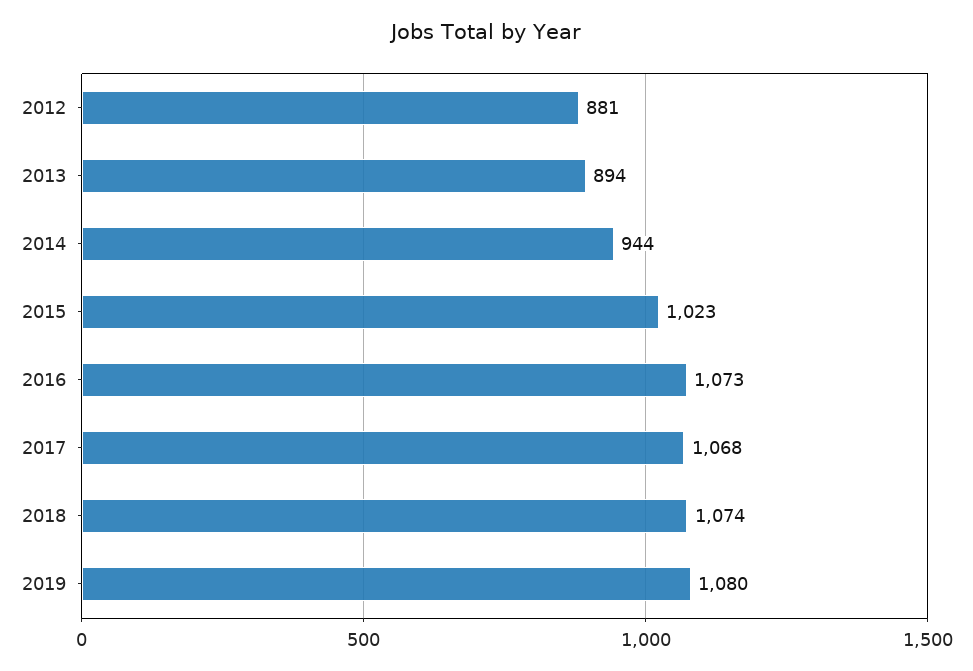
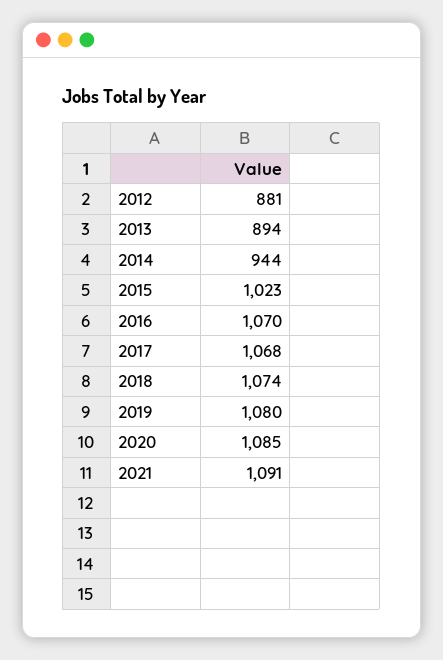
2016: 1073 -> 1070
2020: none -> 1085
2021: none -> 1091

